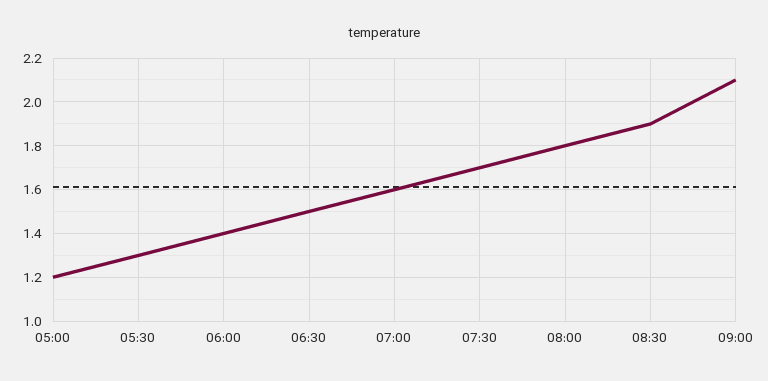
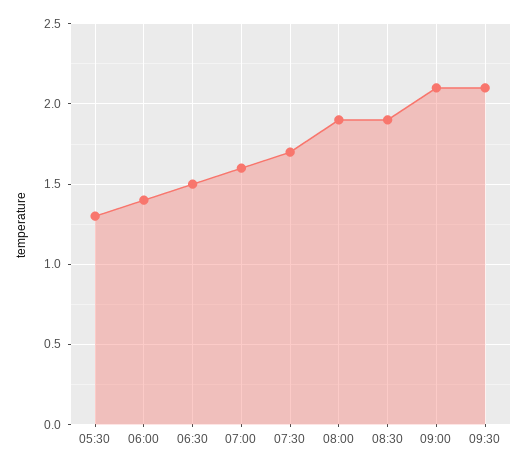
05:00: 1.2 -> none
08:00: 1.8 -> 1.9
09:30: none -> 2.1

